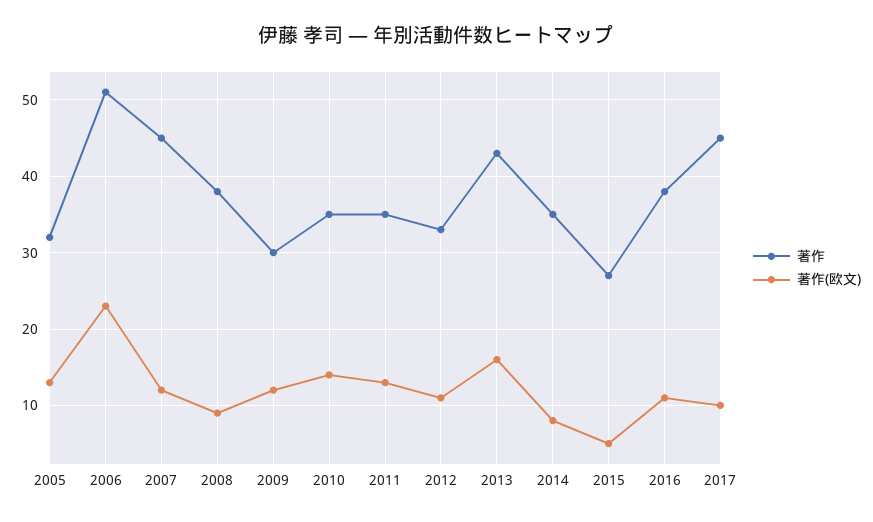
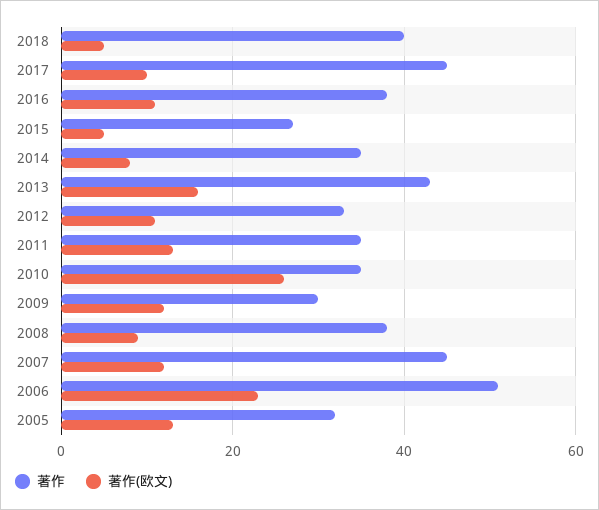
著作(欧文), 2010: 14 -> 25
著作, 2018: none -> 40
著作(欧文), 2018: none -> 5

